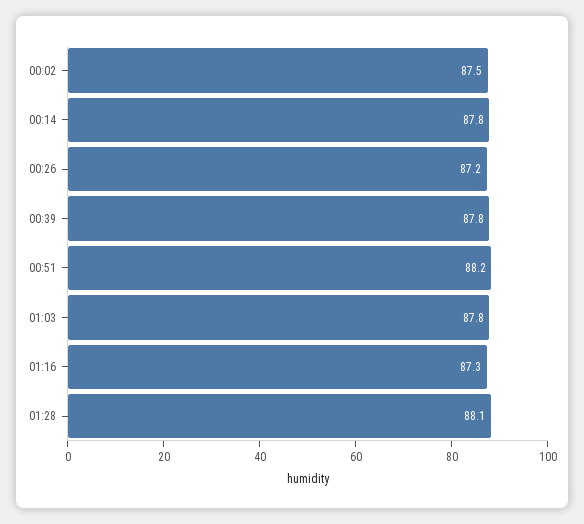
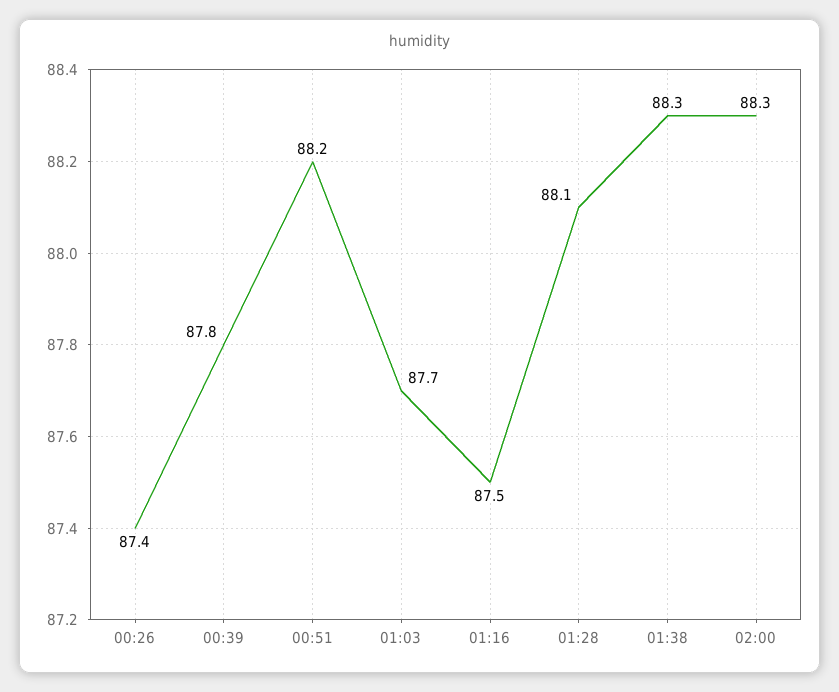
00:02: 87.5 -> none
00:14: 87.8 -> none
00:26: 87.2 -> 87.4
01:03: 87.8 -> 87.7
01:16: 87.3 -> 87.5
01:38: none -> 88.3
02:00: none -> 88.3

